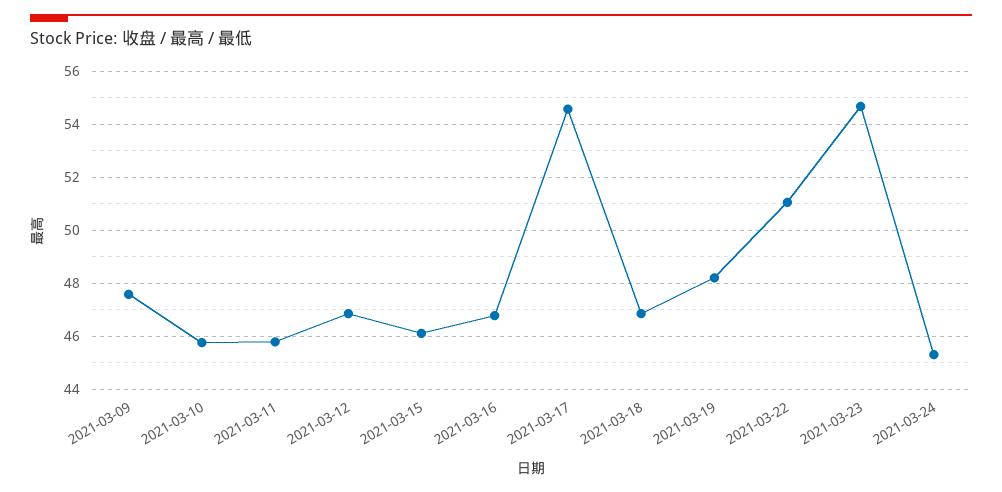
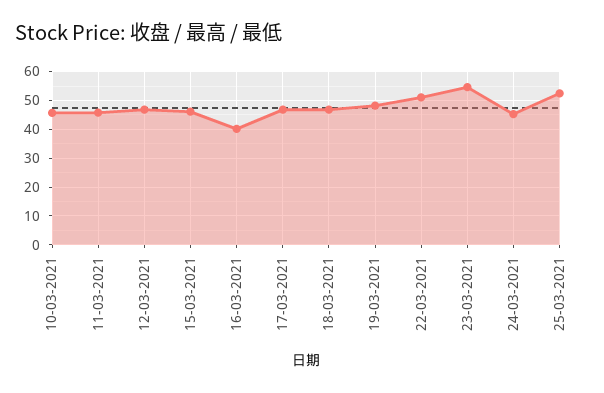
2021-03-09: 47.5 -> none
2021-03-16: 46.75 -> 40
2021-03-17: 54.5 -> 47.5
25-03-2021: none -> 52.5

